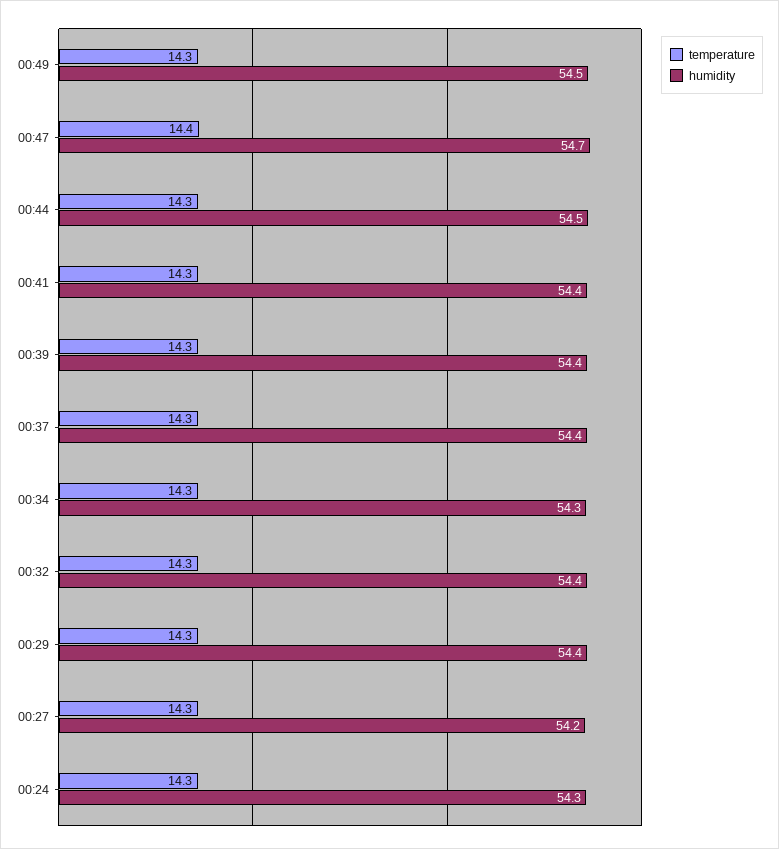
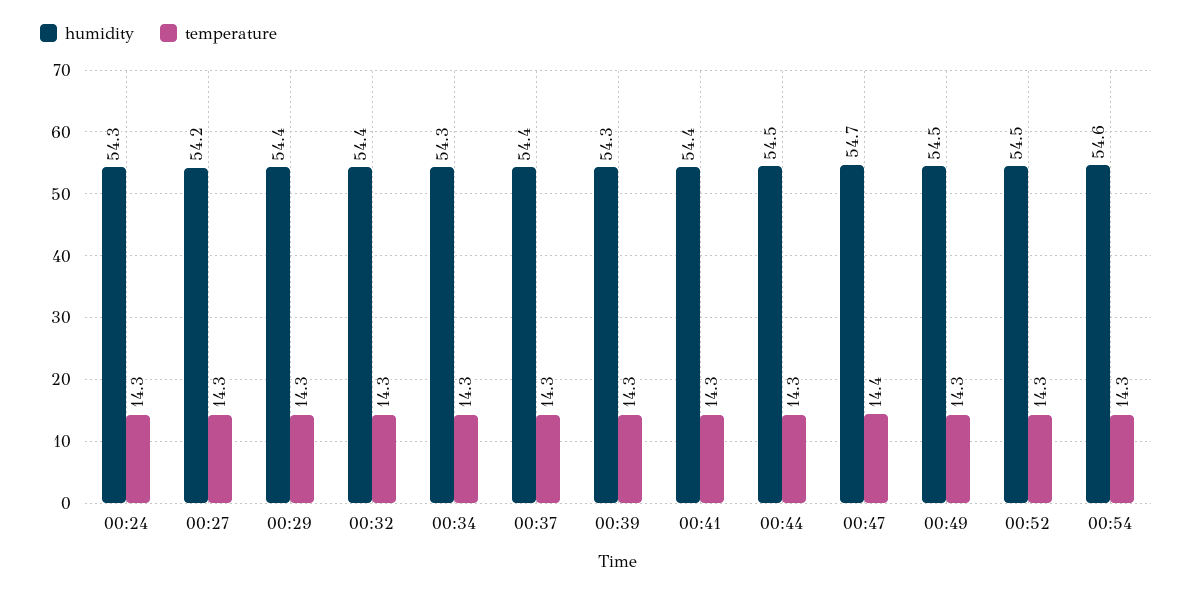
humidity, 00:39: 54.4 -> 54.3
humidity, 00:52: none -> 54.5
temperature, 00:52: none -> 14.3
humidity, 00:54: none -> 54.6
temperature, 00:54: none -> 14.3

